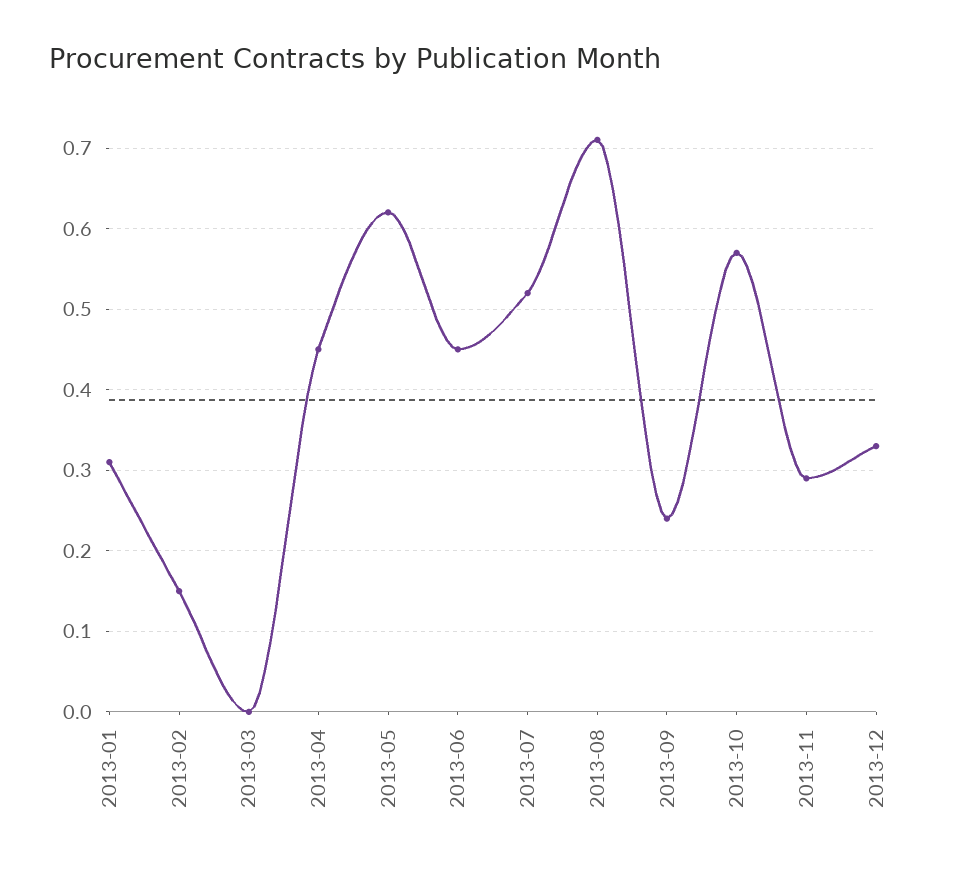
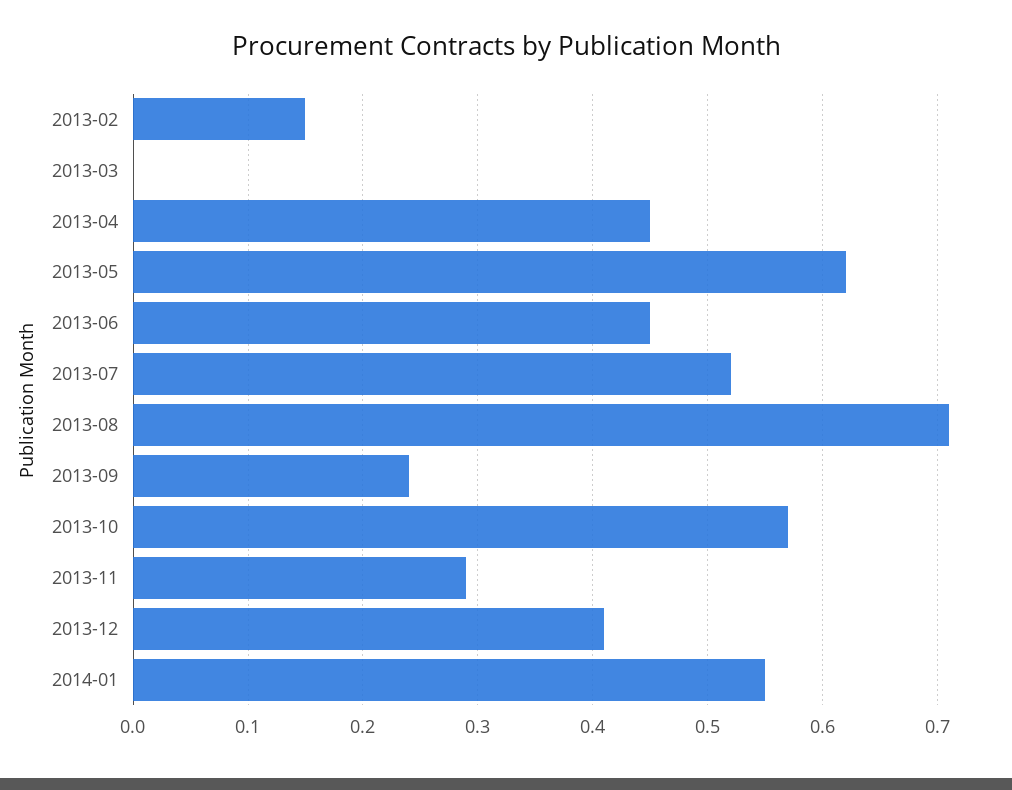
2013-01: 0.31 -> none
2013-12: 0.33 -> 0.41
2014-01: none -> 0.55

